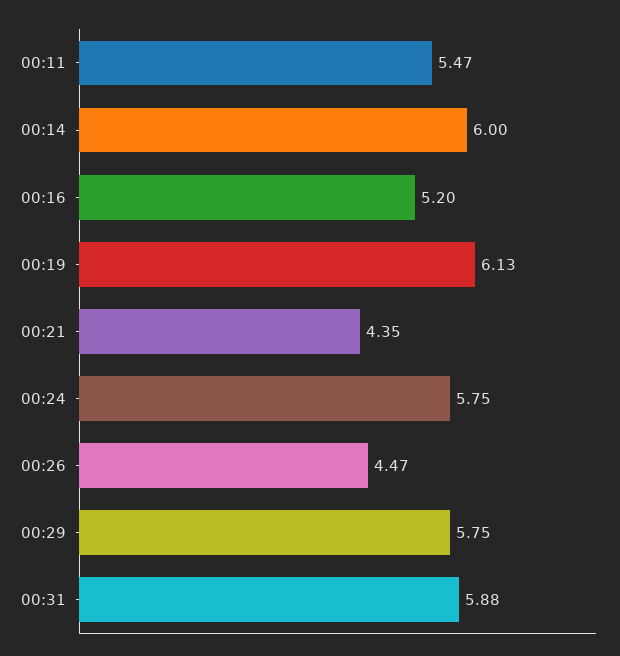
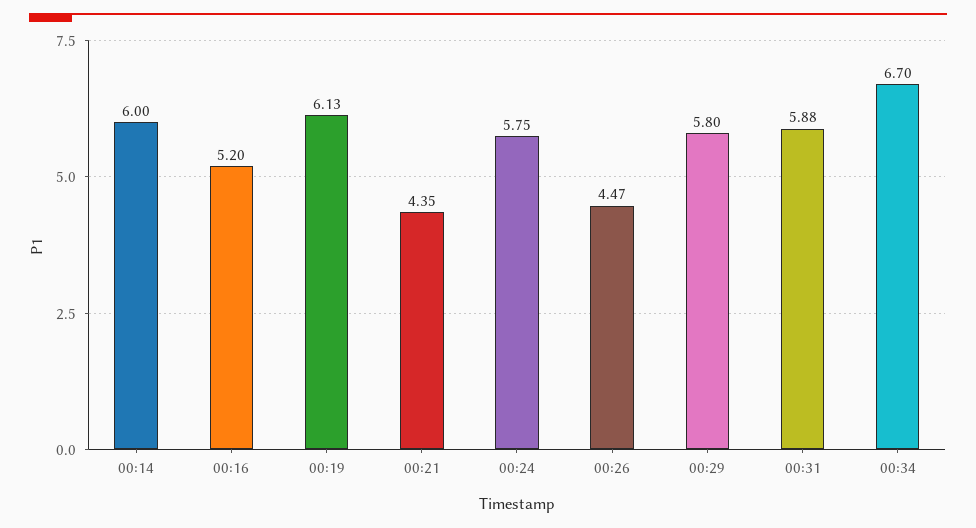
00:11: 5.47 -> none
00:29: 5.75 -> 5.8
00:34: none -> 6.7

